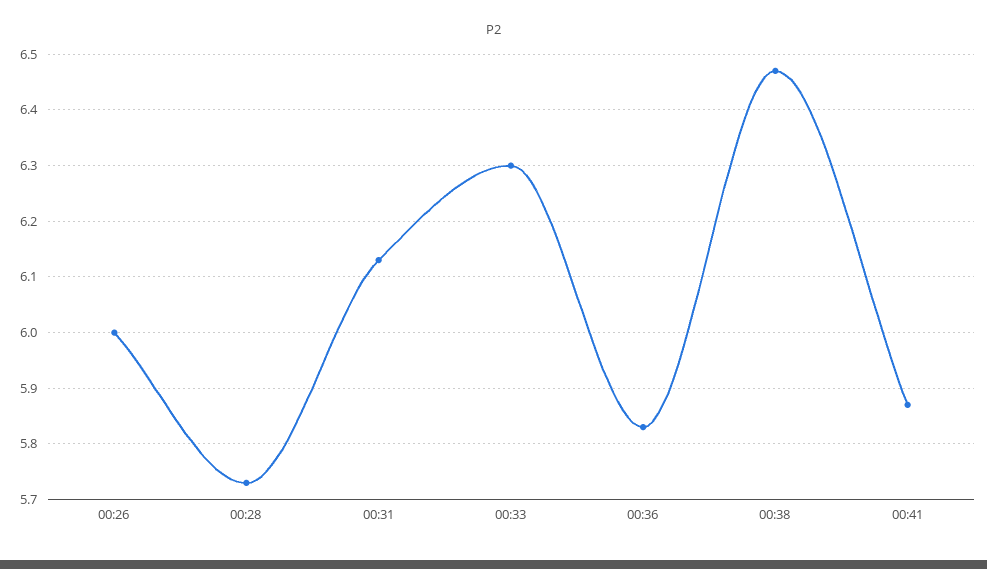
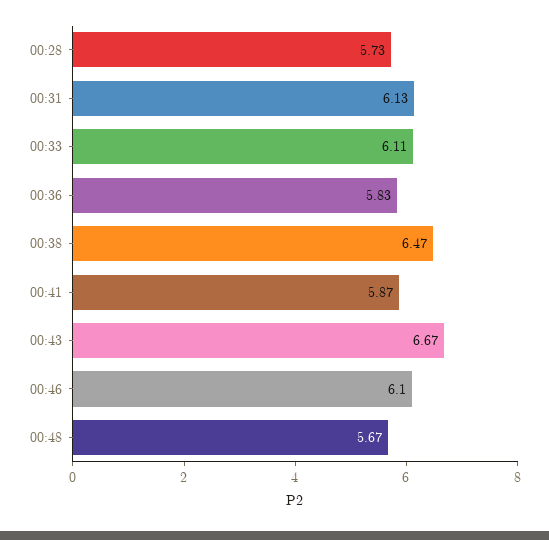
00:26: 6 -> none
00:33: 6.3 -> 6.11
00:43: none -> 6.67
00:46: none -> 6.1
00:48: none -> 5.67

